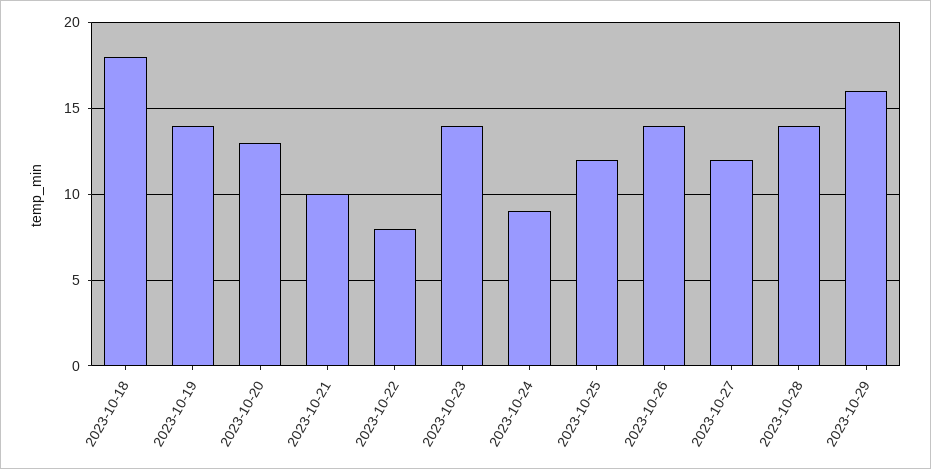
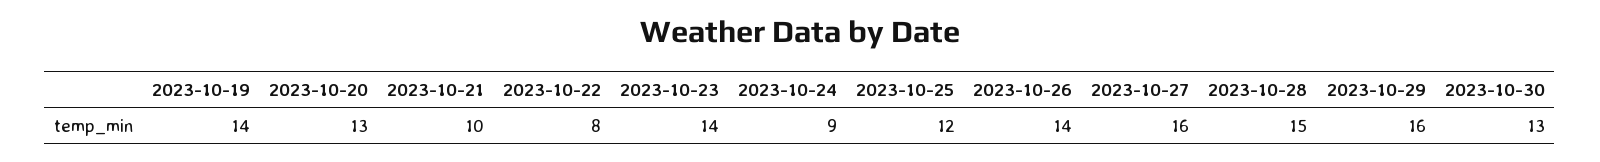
2023-10-18: 18 -> none
2023-10-27: 12 -> 16
2023-10-28: 14 -> 15
2023-10-30: none -> 13

